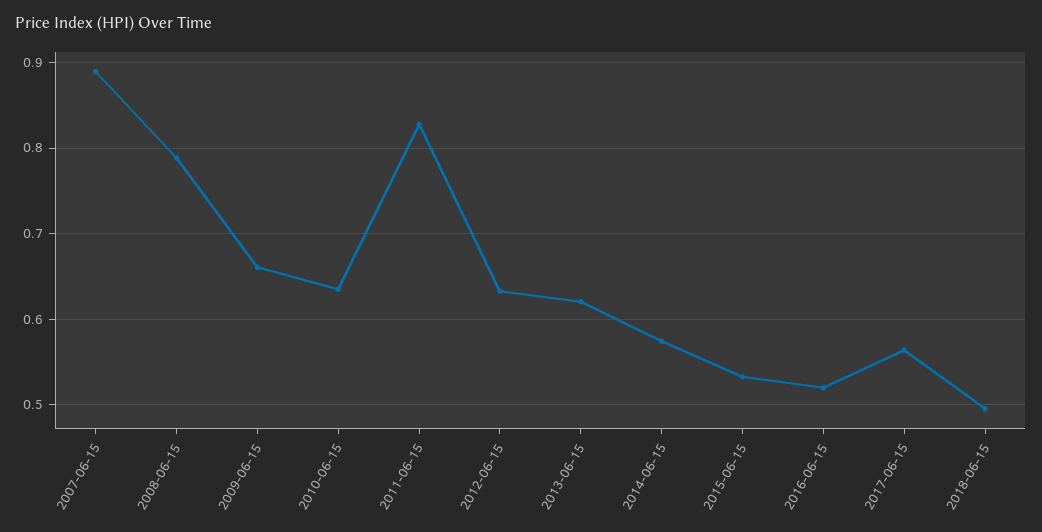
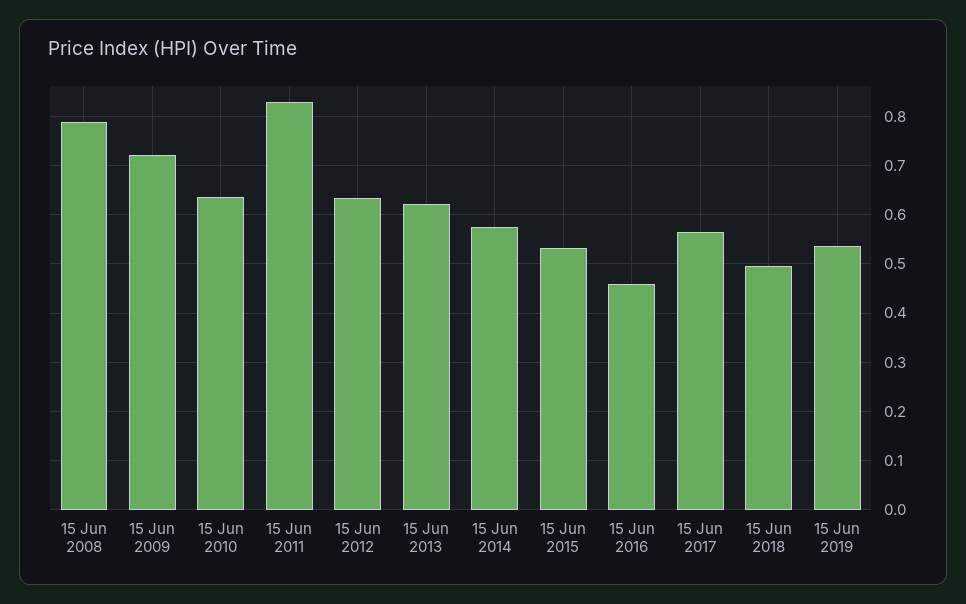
2007-06-15: 0.89 -> none
2009-06-15: 0.66 -> 0.72
2016-06-15: 0.52 -> 0.46
15 Jun 2019: none -> 0.54

